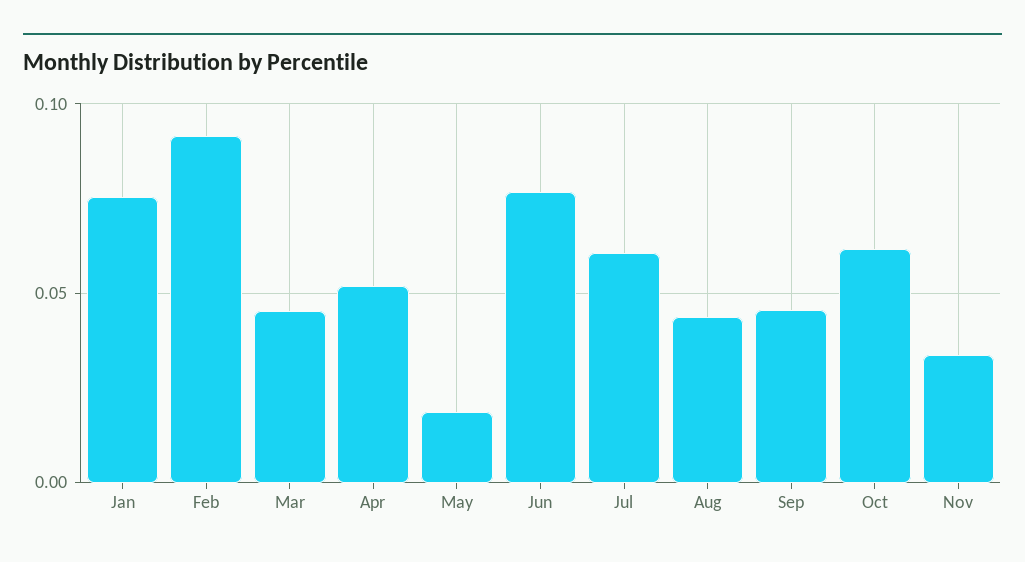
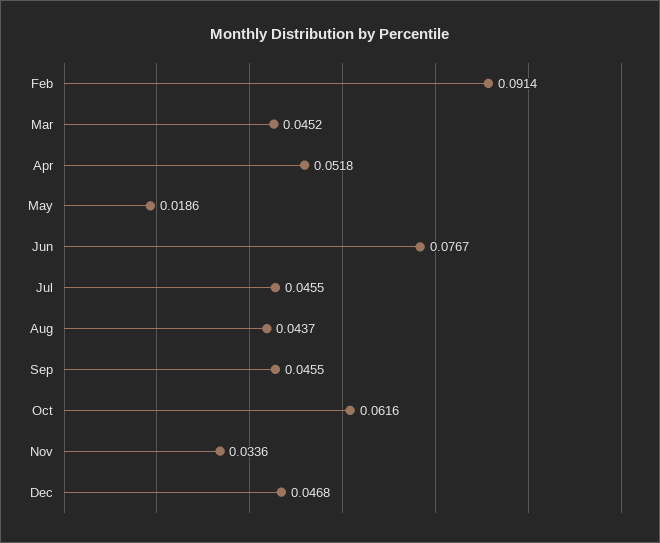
Jan: 0.075 -> none
Jul: 0.06 -> 0.0455
Dec: none -> 0.0468

